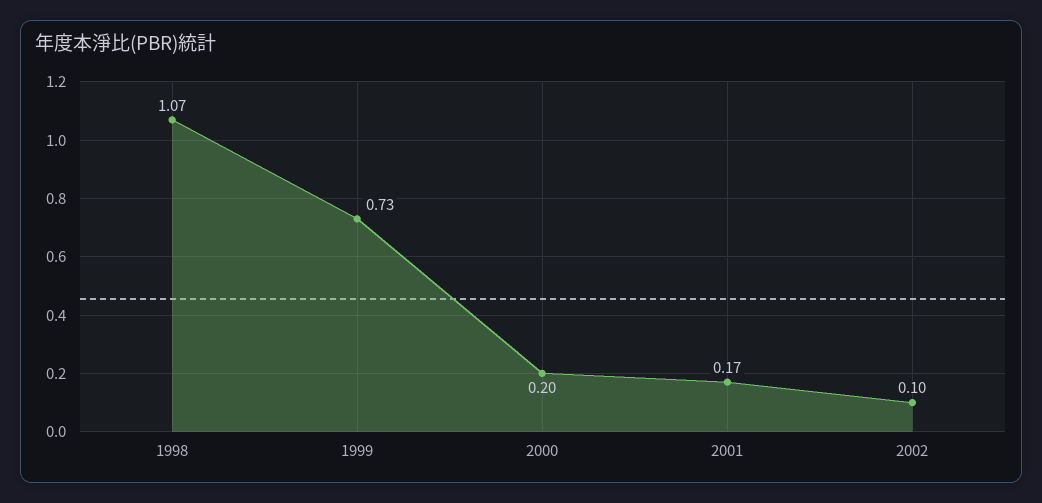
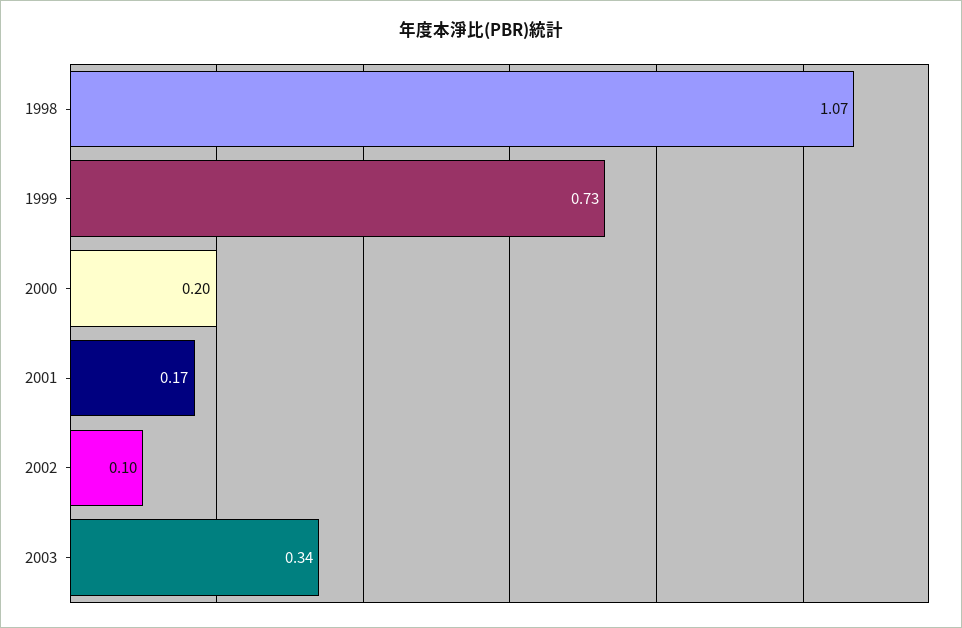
2003: none -> 0.34

